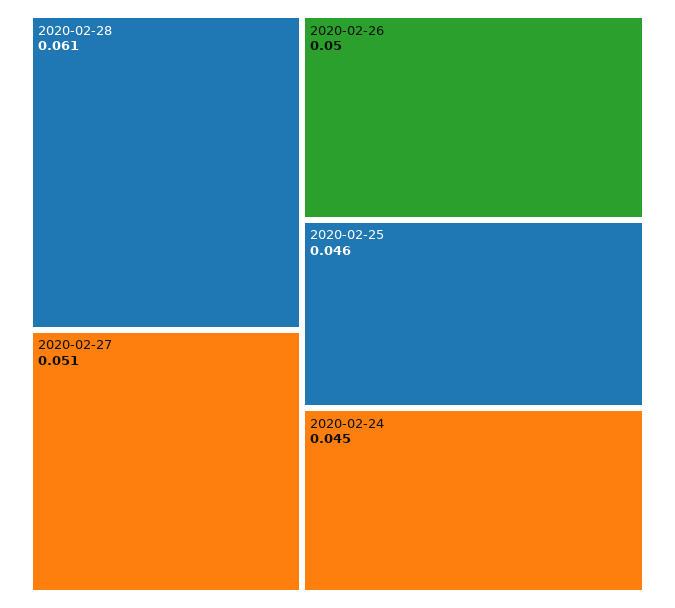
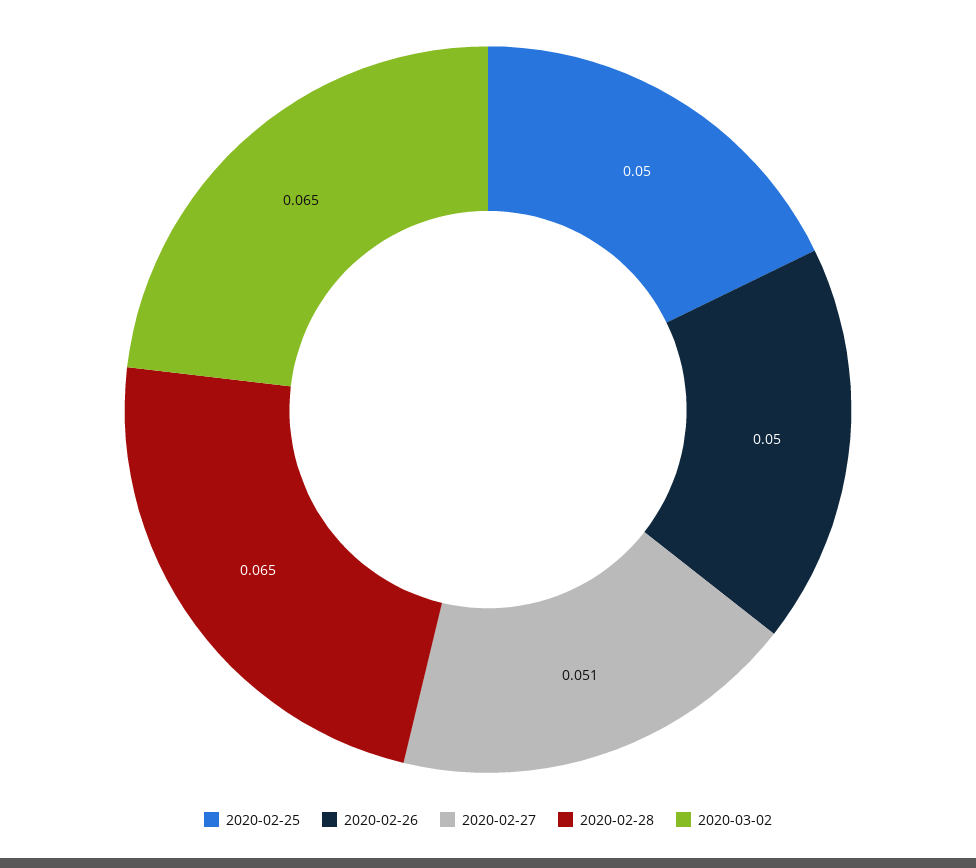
2020-02-28: 0.061 -> 0.065
2020-02-25: 0.046 -> 0.05
2020-02-24: 0.045 -> none
2020-03-02: none -> 0.065

